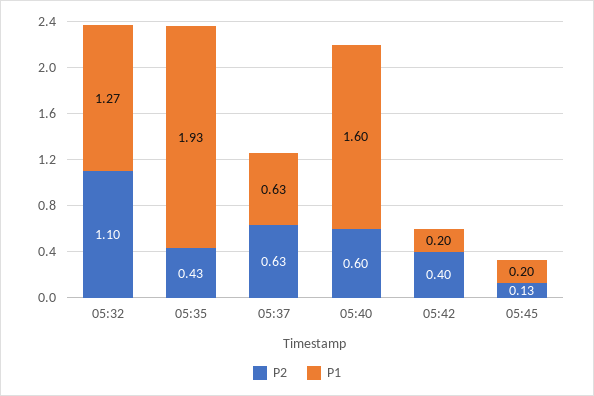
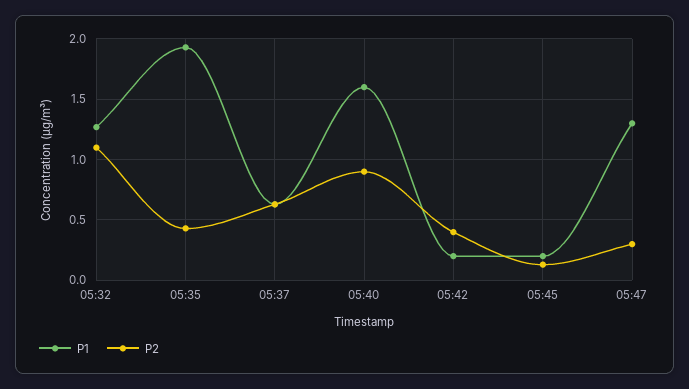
P2, 05:40: 0.6 -> 0.9
P1, 05:47: none -> 1.3
P2, 05:47: none -> 0.3

